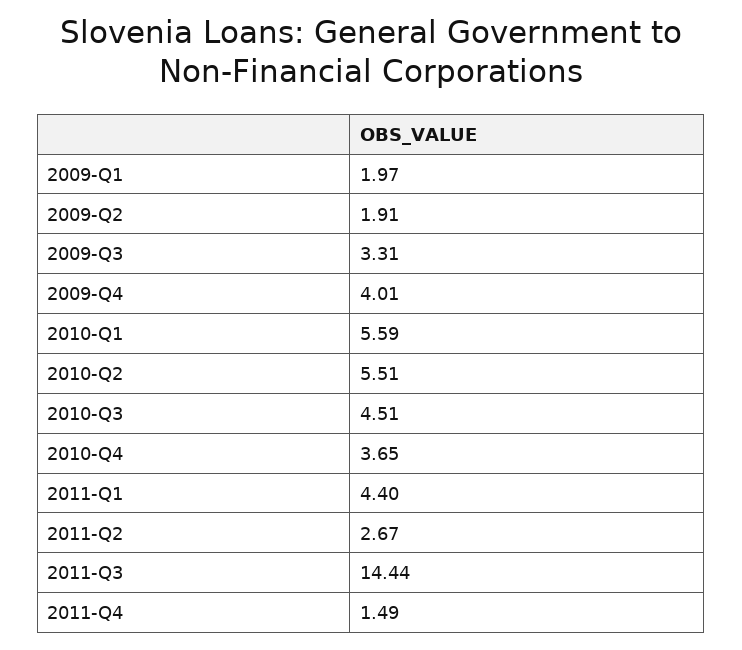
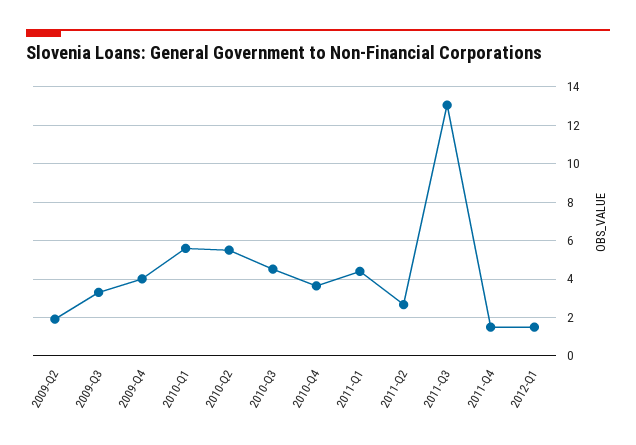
2009-Q1: 1.97 -> none
2011-Q3: 14.44 -> 13
2012-Q1: none -> 1.5

